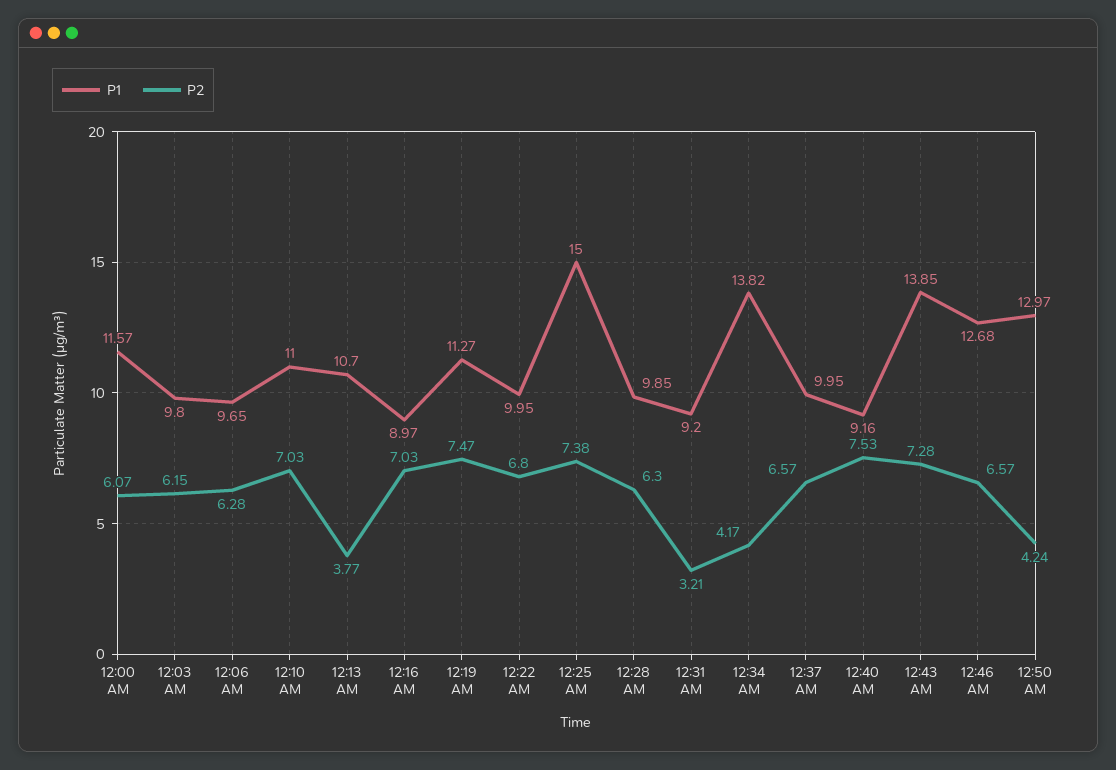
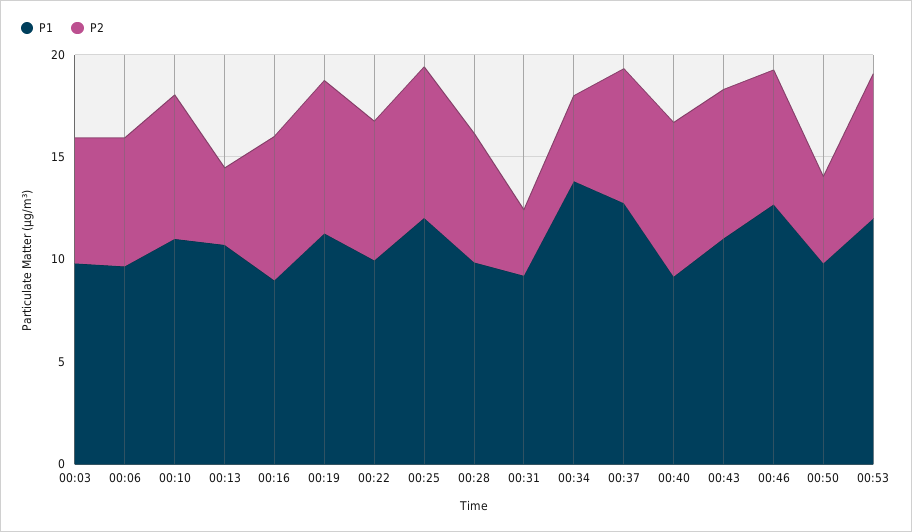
P1, 12:00 AM: 11.57 -> none
P2, 12:00 AM: 6.07 -> none
P1, 12:25 AM: 15 -> 12
P1, 12:37 AM: 9.95 -> 13
P1, 12:43 AM: 13.85 -> 11
P1, 12:50 AM: 12.97 -> 10
P1, 00:53: none -> 12
P2, 00:53: none -> 7

